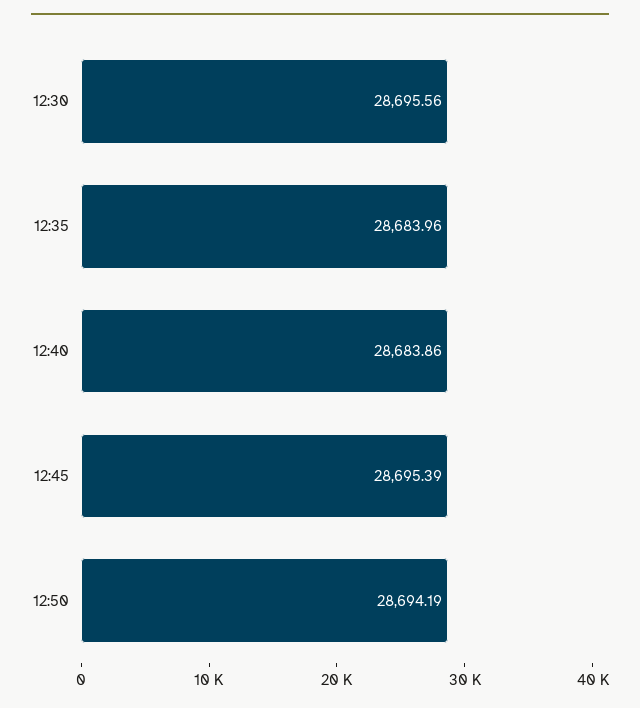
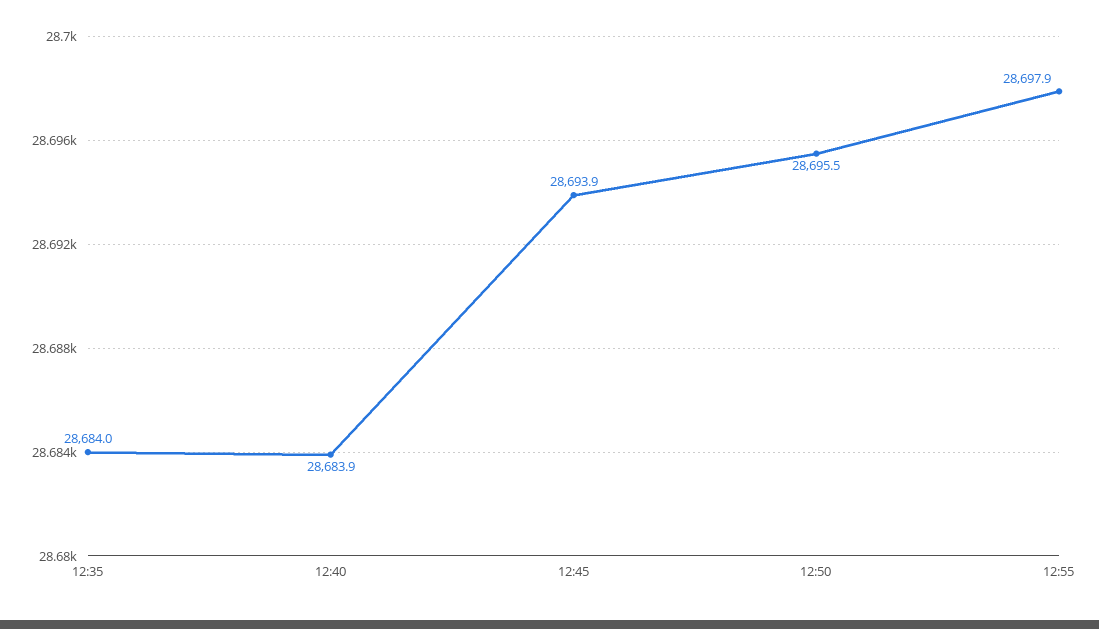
12:30: 28695.56 -> none
12:45: 28695.39 -> 28693.9
12:50: 28694.19 -> 28695.5
12:55: none -> 28697.9

